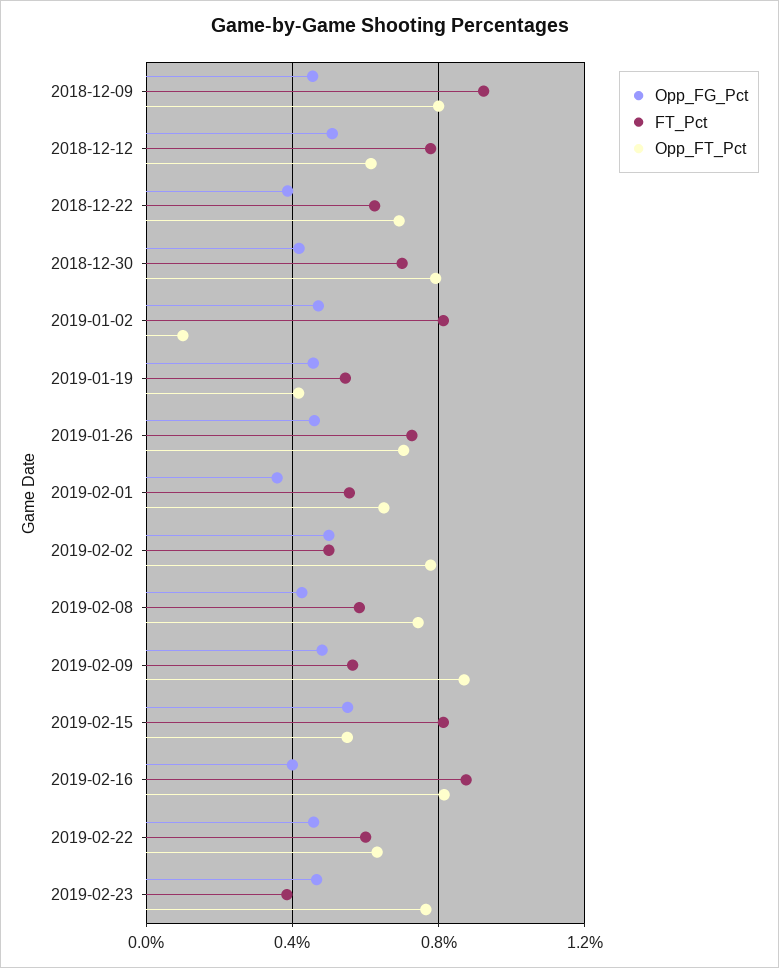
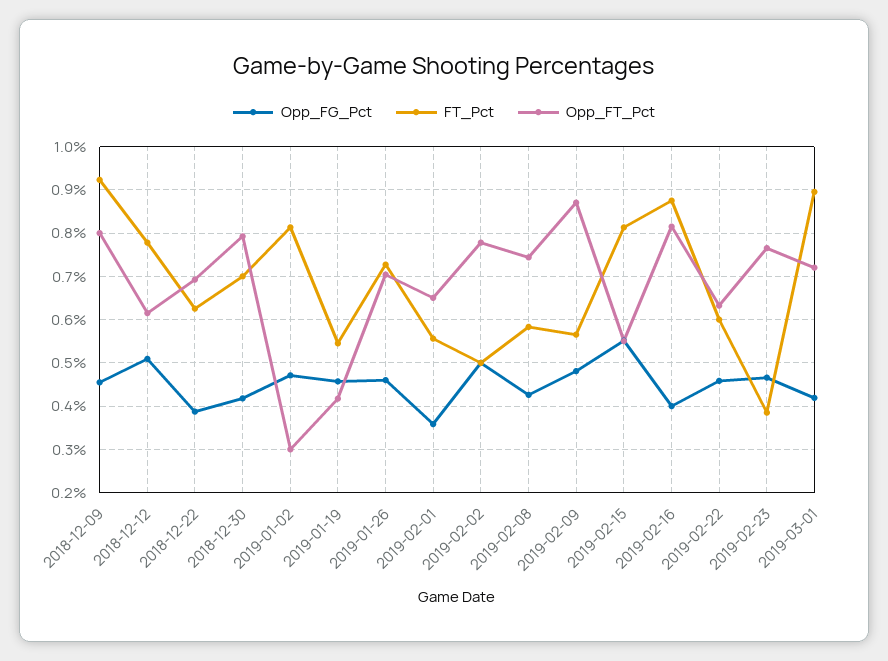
Opp_FT_Pct, 2019-01-02: 0.1 -> 0.3
Opp_FG_Pct, 2019-03-01: none -> 0.42
FT_Pct, 2019-03-01: none -> 0.9
Opp_FT_Pct, 2019-03-01: none -> 0.72

